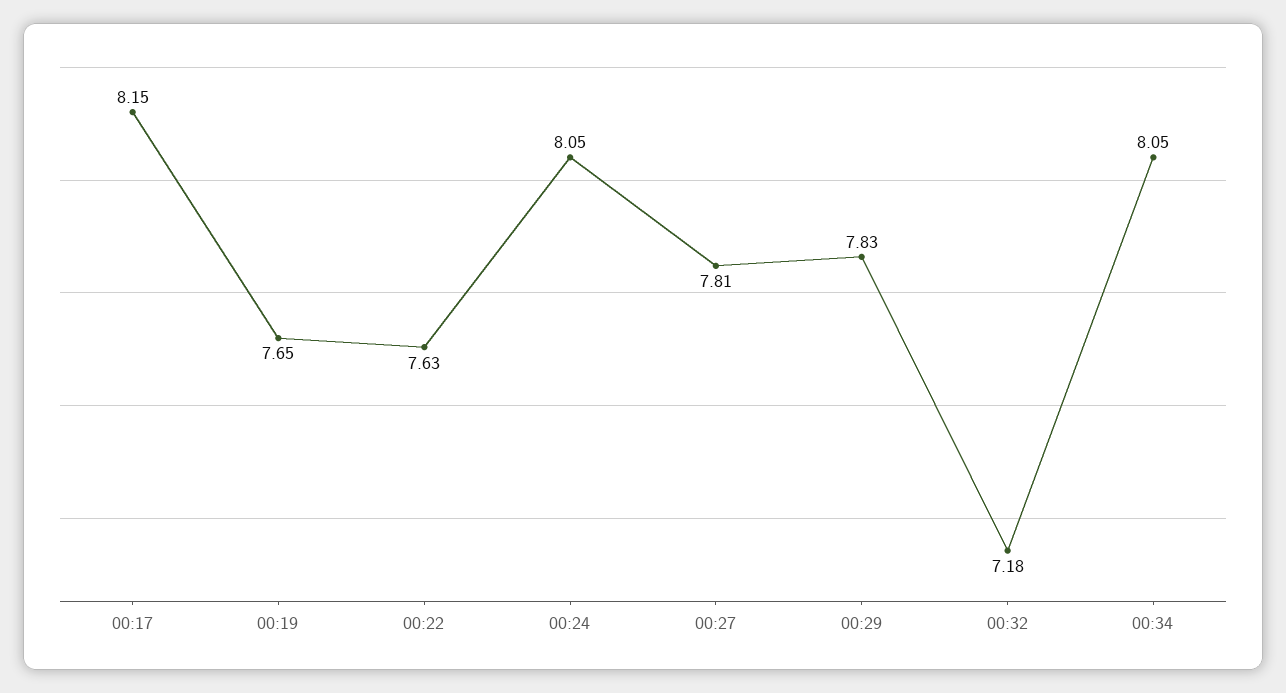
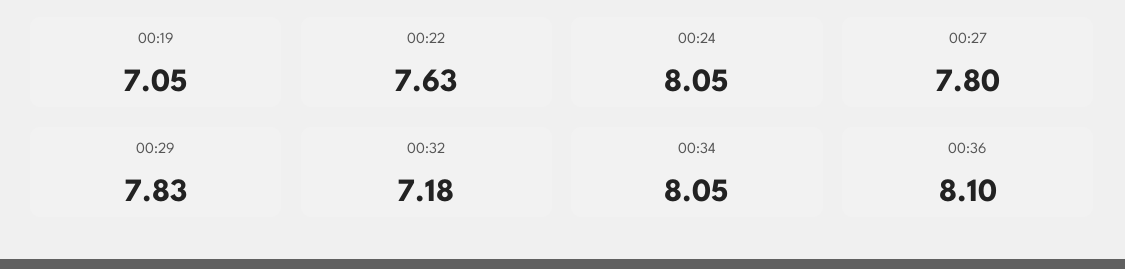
00:17: 8.15 -> none
00:19: 7.65 -> 7.05
00:27: 7.81 -> 7.8
00:36: none -> 8.1

